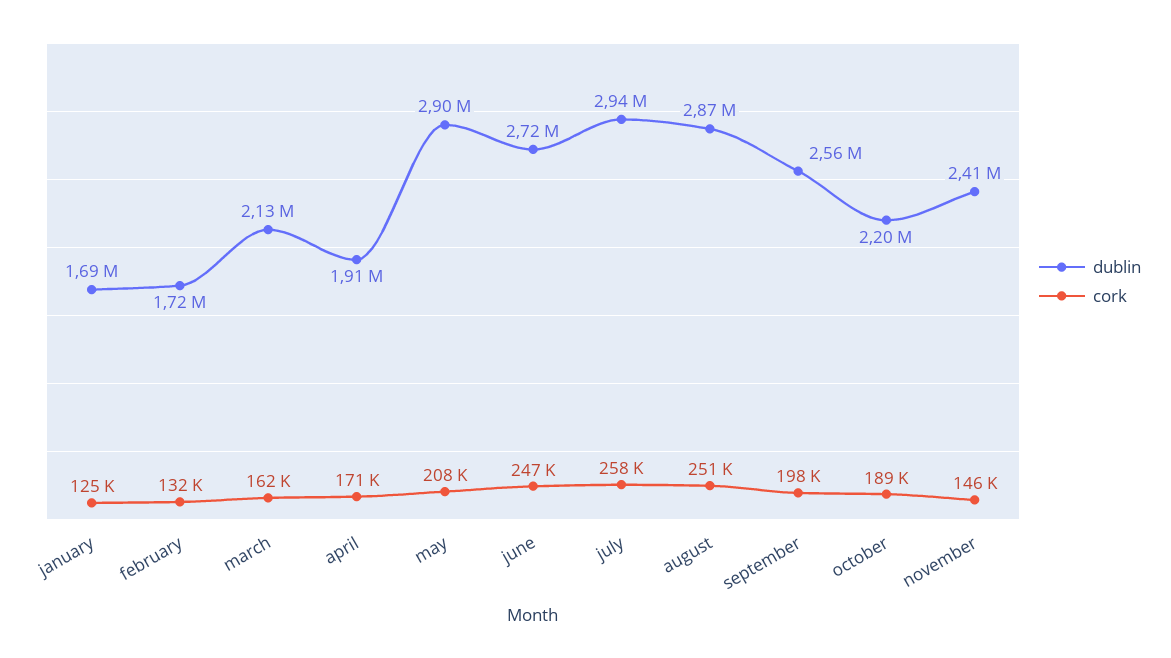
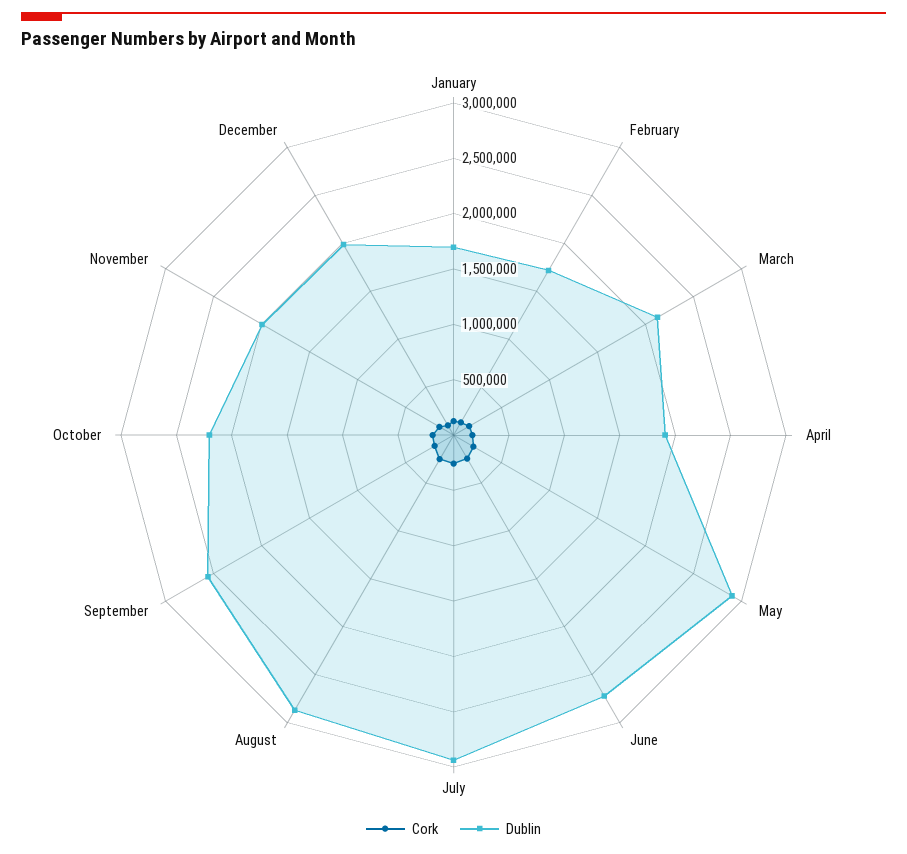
dublin, november: 2410000 -> 2000000
cork, December: none -> 100000
dublin, December: none -> 2000000

